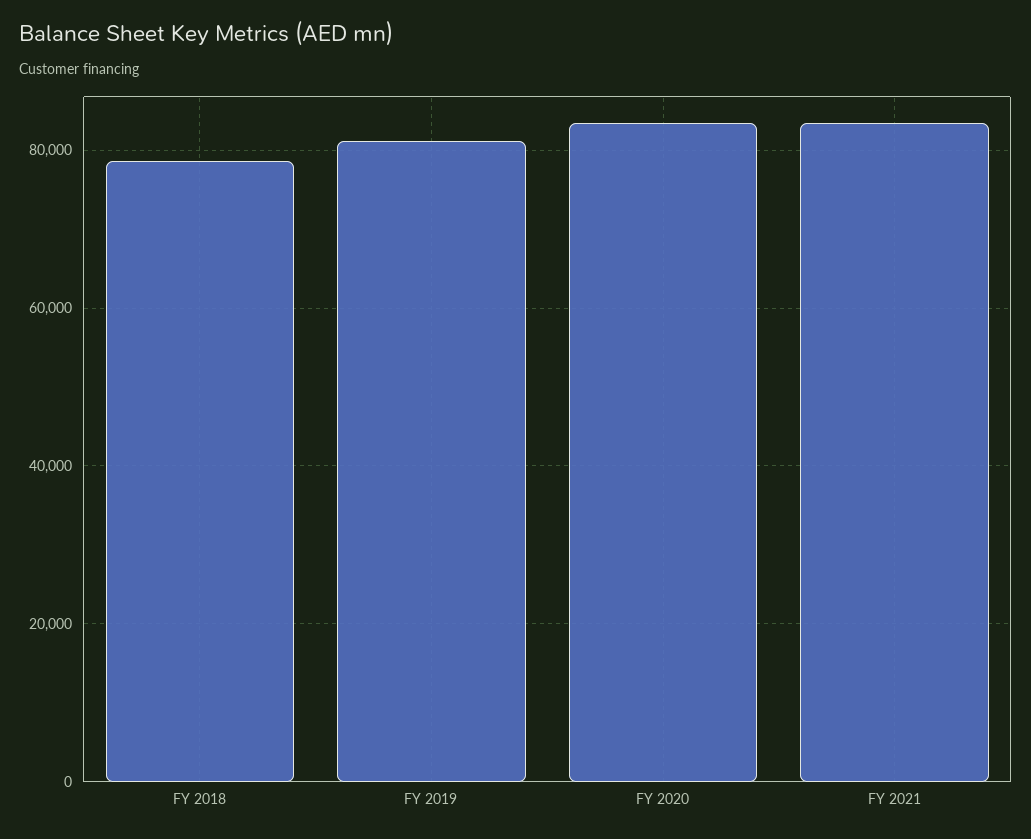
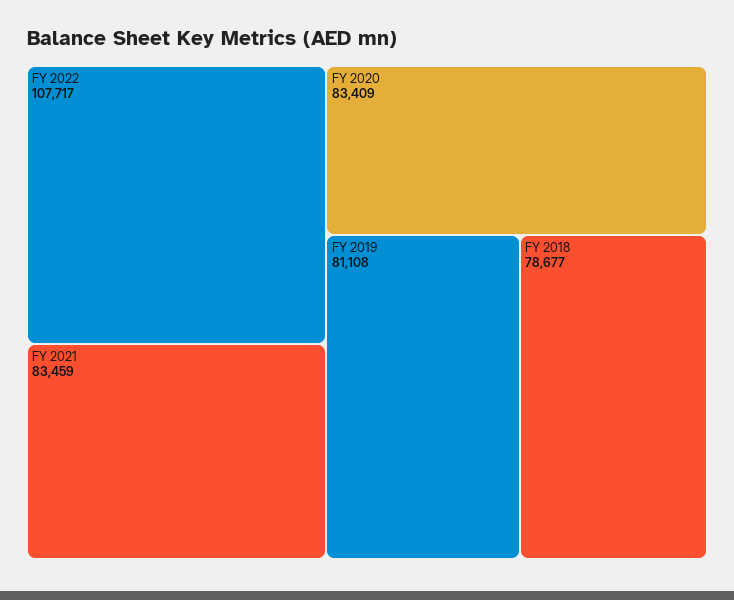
FY 2022: none -> 107717

